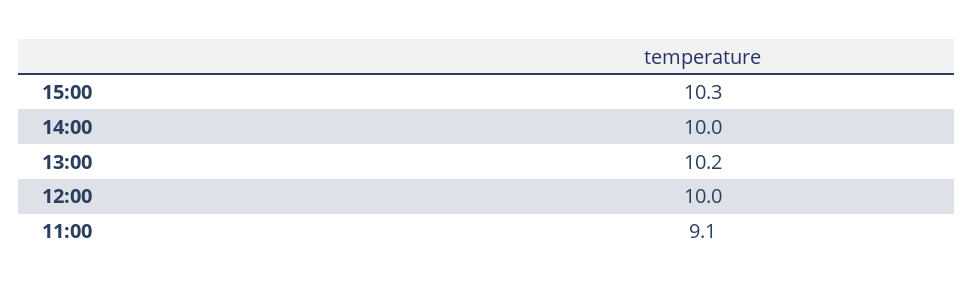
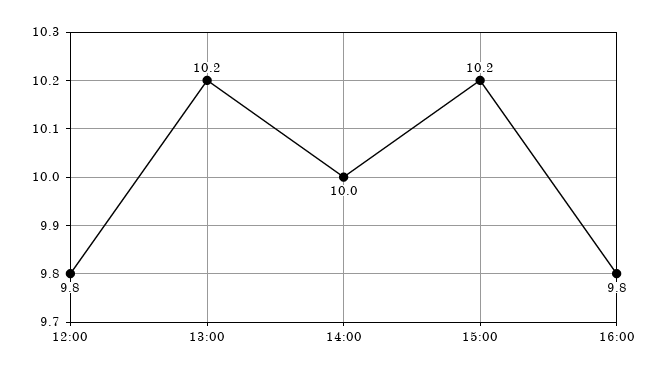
15:00: 10.3 -> 10.2
12:00: 10 -> 9.8
11:00: 9.1 -> none
16:00: none -> 9.8

